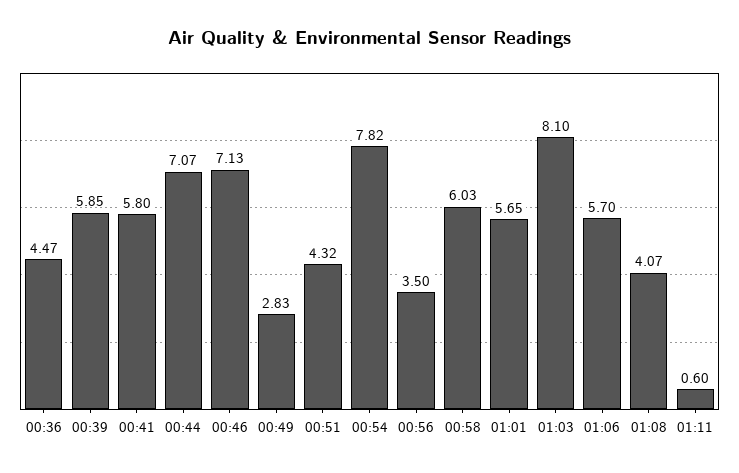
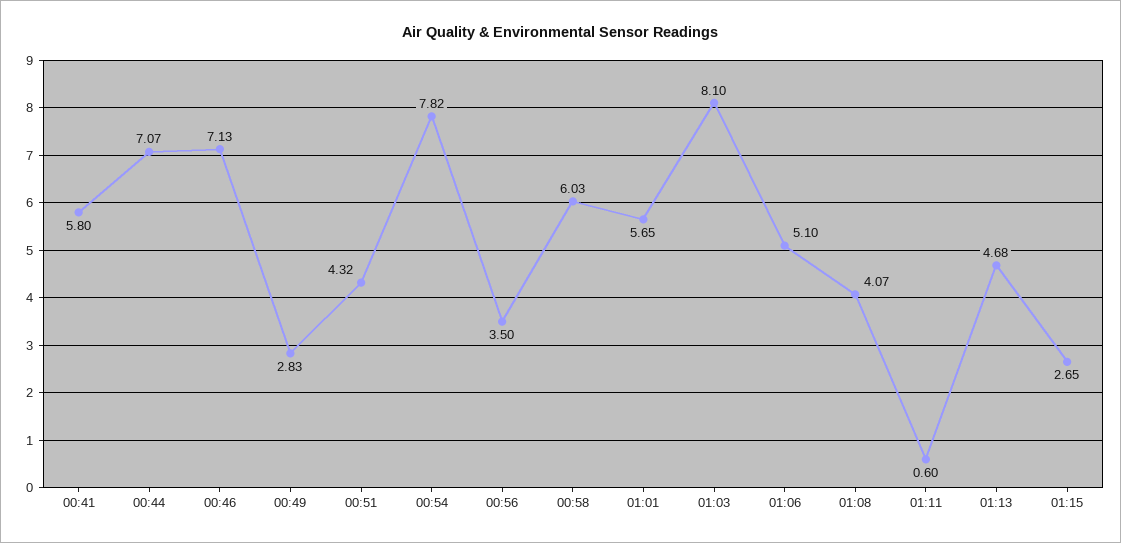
00:36: 4.47 -> none
00:39: 5.85 -> none
01:06: 5.7 -> 5.1
01:13: none -> 4.68
01:15: none -> 2.65

